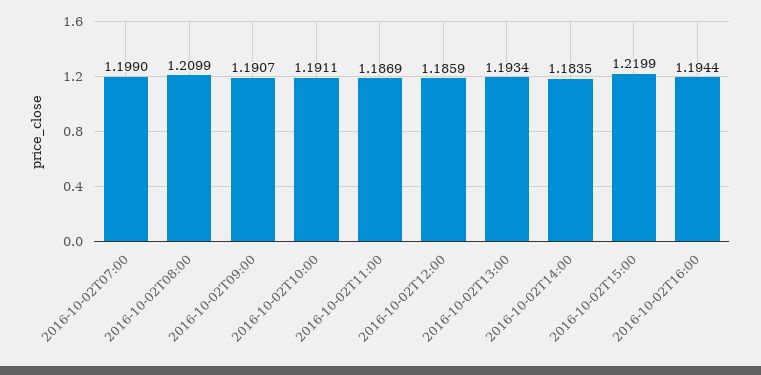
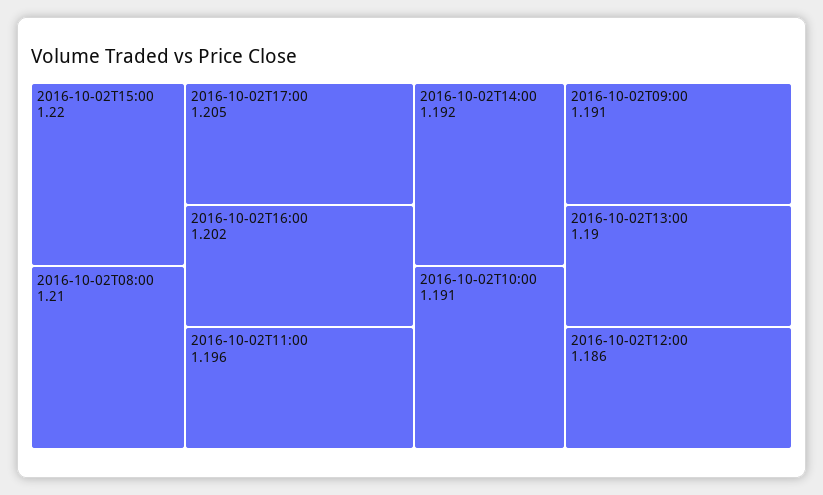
2016-10-02T07:00: 1.199 -> none
2016-10-02T11:00: 1.1869 -> 1.196
2016-10-02T13:00: 1.1934 -> 1.19
2016-10-02T14:00: 1.1835 -> 1.192
2016-10-02T16:00: 1.1944 -> 1.202
2016-10-02T17:00: none -> 1.205

